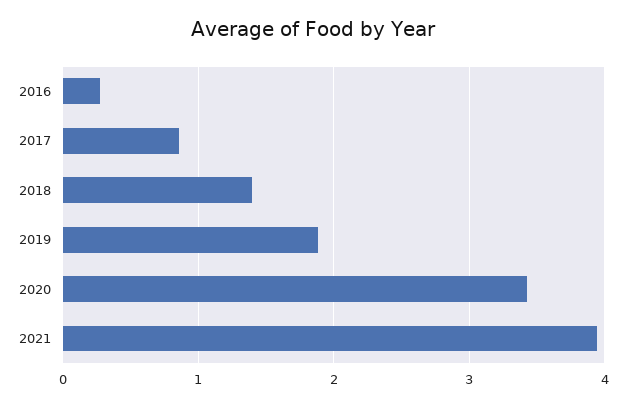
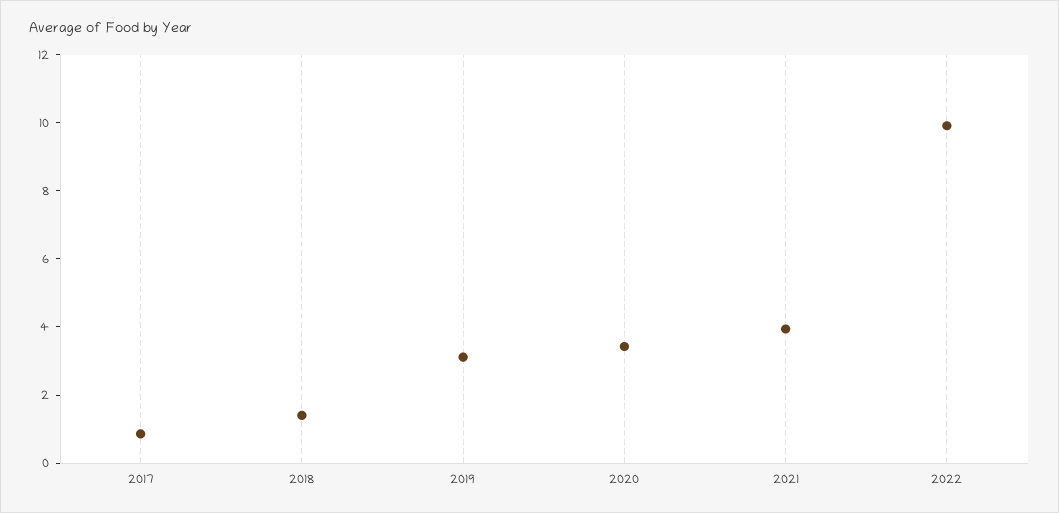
2016: 0.3 -> none
2019: 1.9 -> 3
2022: none -> 10

